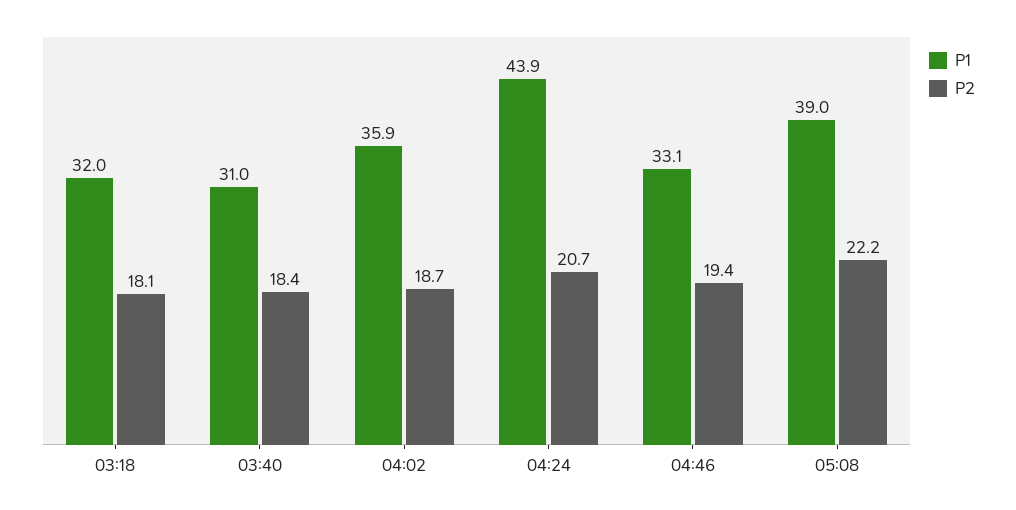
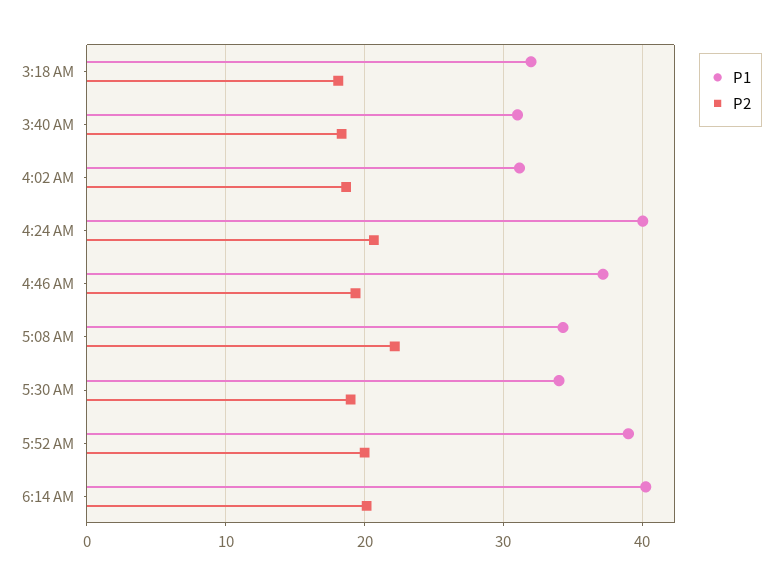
P1, 04:02: 35.9 -> 31
P1, 04:24: 43.9 -> 40
P1, 04:46: 33.1 -> 37
P1, 05:08: 39 -> 34
P1, 5:30 AM: none -> 34
P2, 5:30 AM: none -> 19
P1, 5:52 AM: none -> 39
P2, 5:52 AM: none -> 20
P1, 6:14 AM: none -> 40
P2, 6:14 AM: none -> 20

